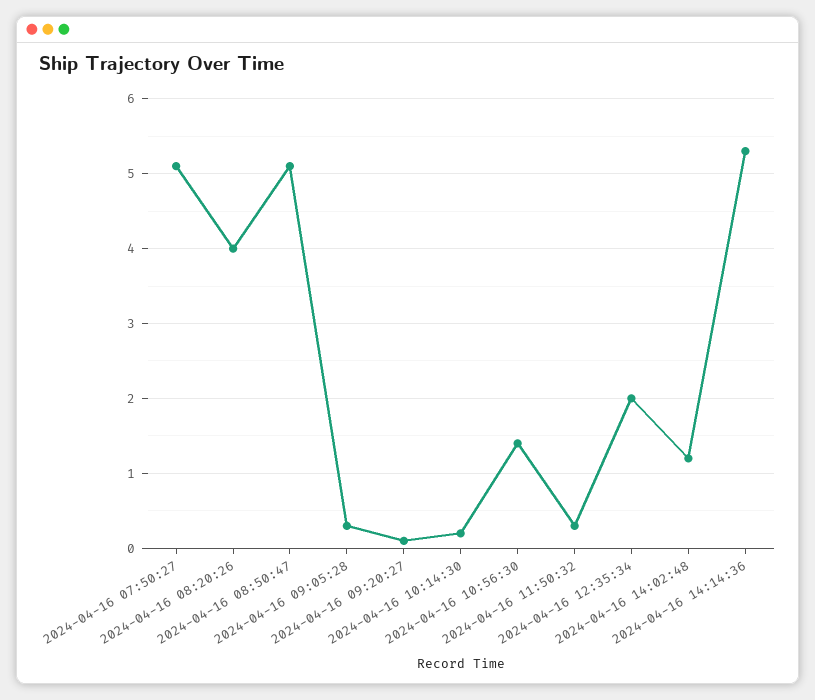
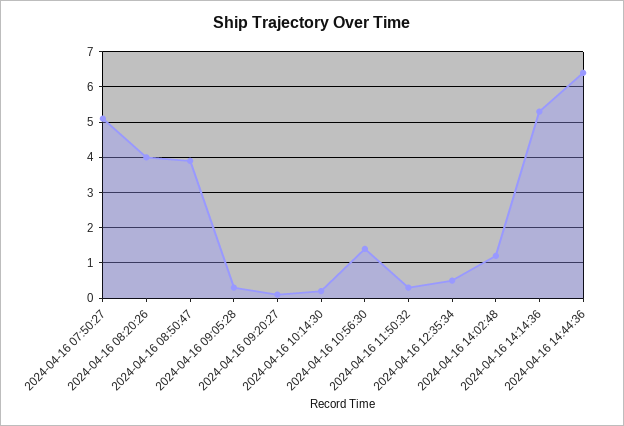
2024-04-16 08:50:47: 5.1 -> 4
2024-04-16 12:35:34: 2 -> 0.5
2024-04-16 14:44:36: none -> 6.5

